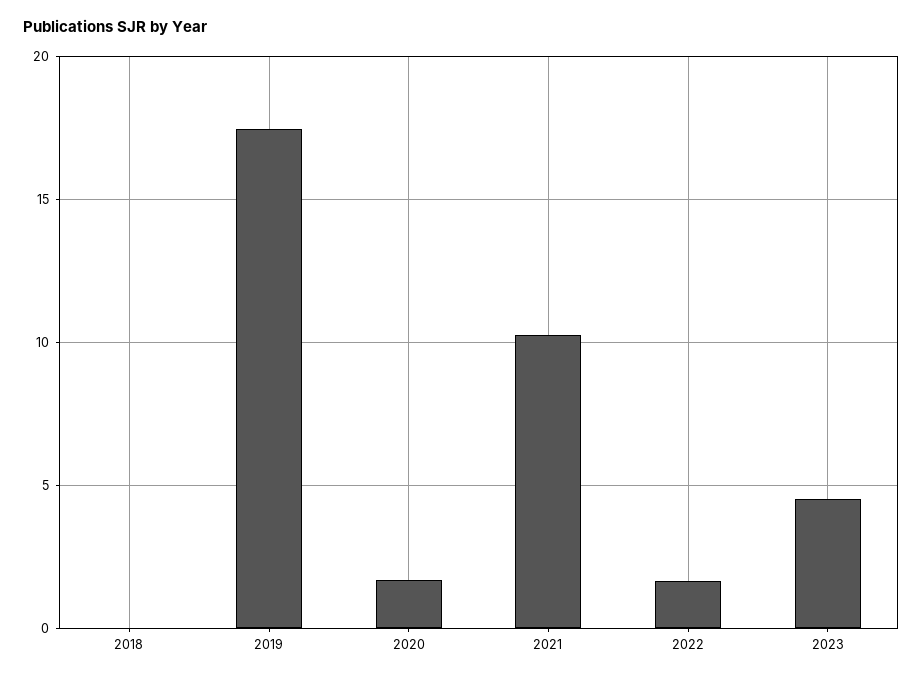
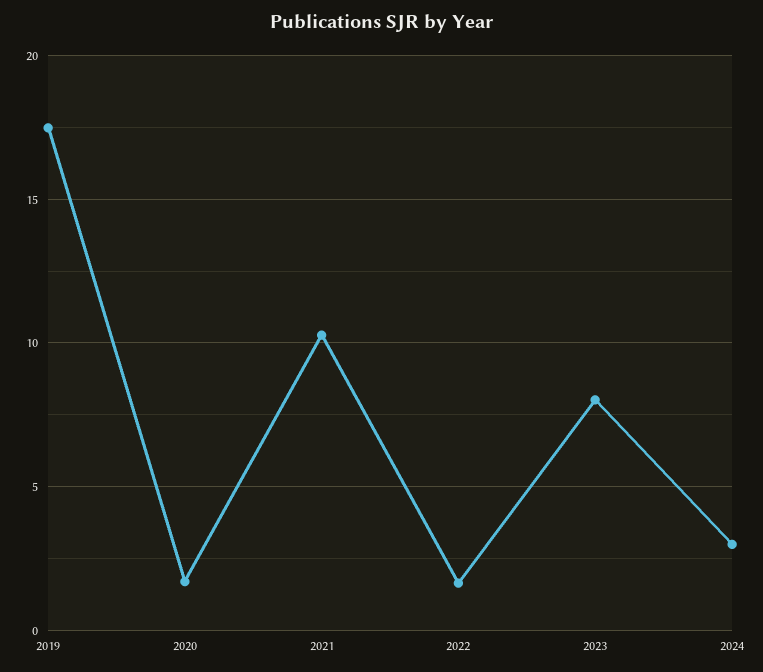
2018: 0 -> none
2023: 4.5 -> 8
2024: none -> 3

